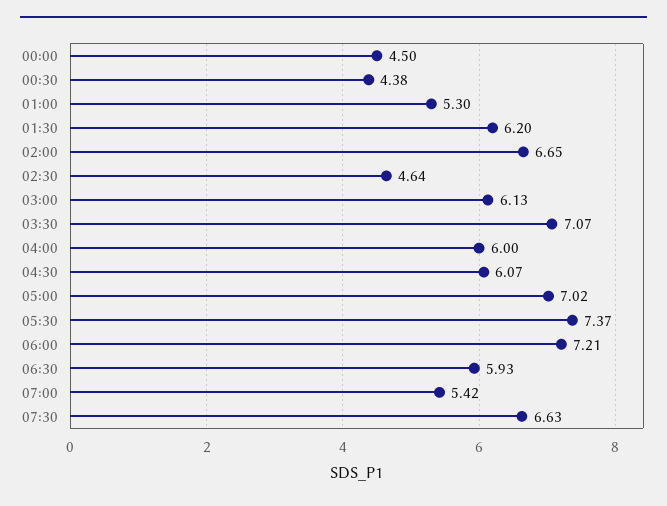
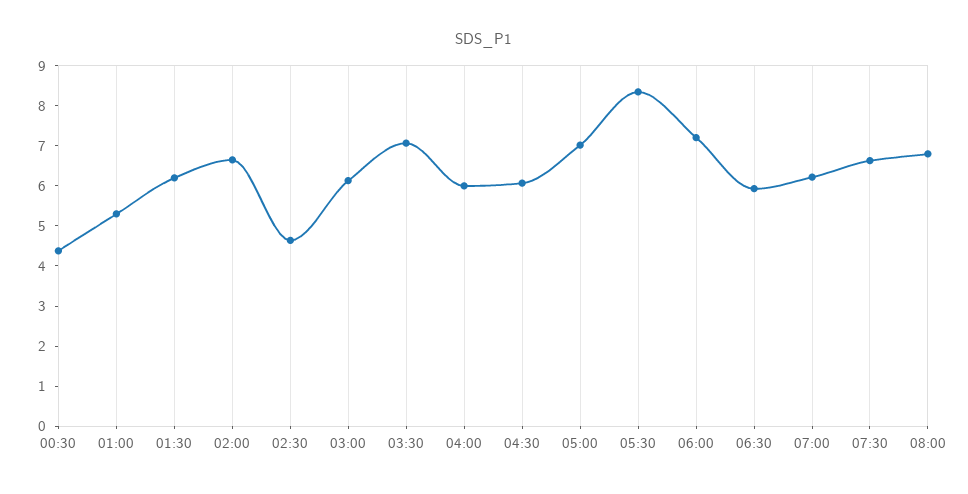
00:00: 4.5 -> none
05:30: 7.37 -> 8.4
07:00: 5.42 -> 6.2
08:00: none -> 6.8

